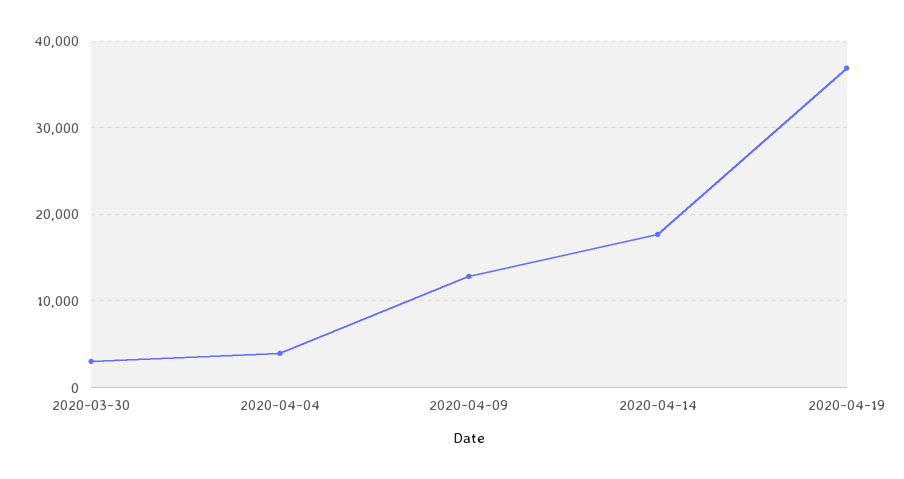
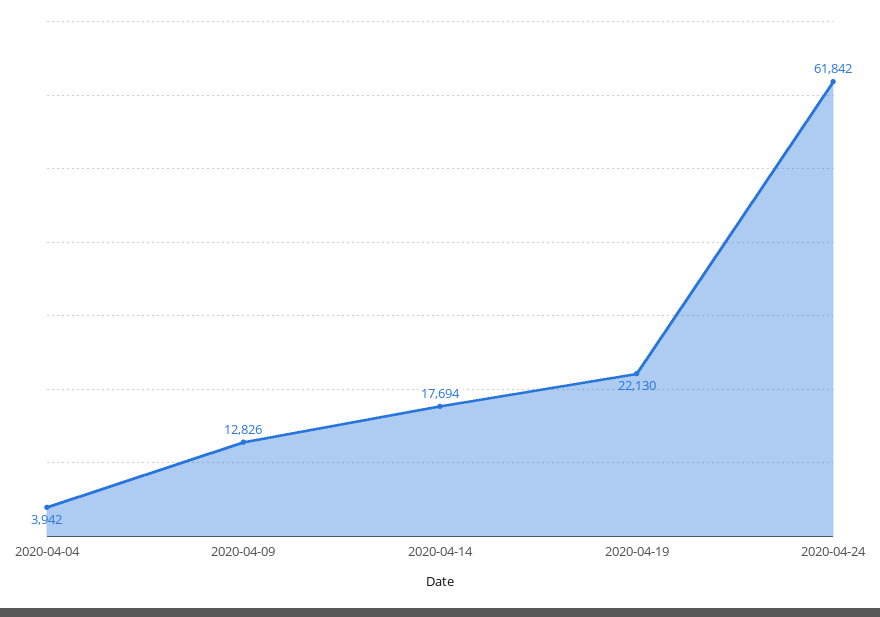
2020-03-30: 3000 -> none
2020-04-19: 37000 -> 22130
2020-04-24: none -> 61842

